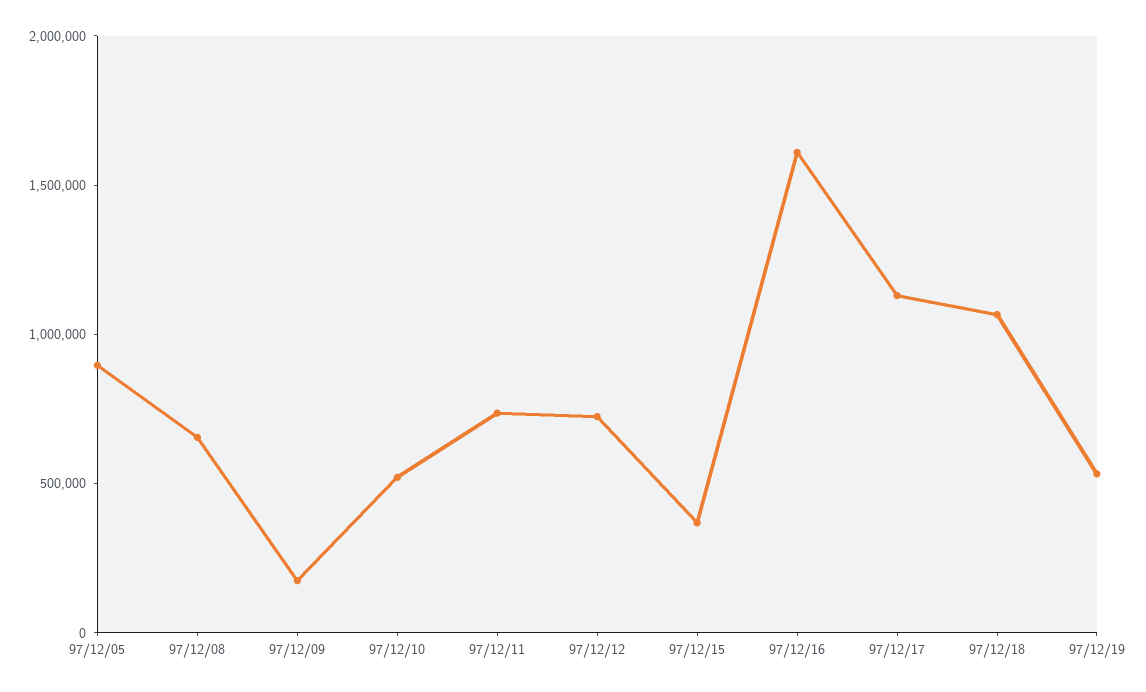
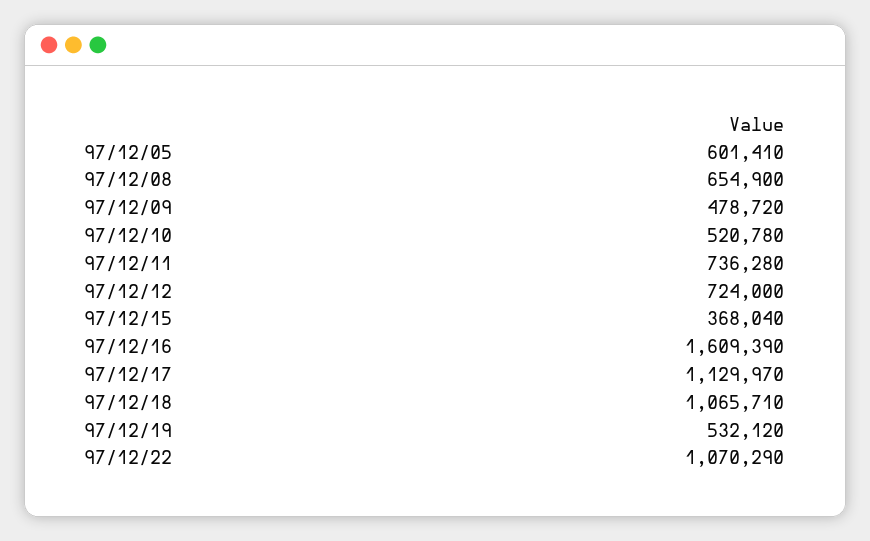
97/12/05: 900000 -> 601410
97/12/09: 200000 -> 478720
97/12/22: none -> 1070290

